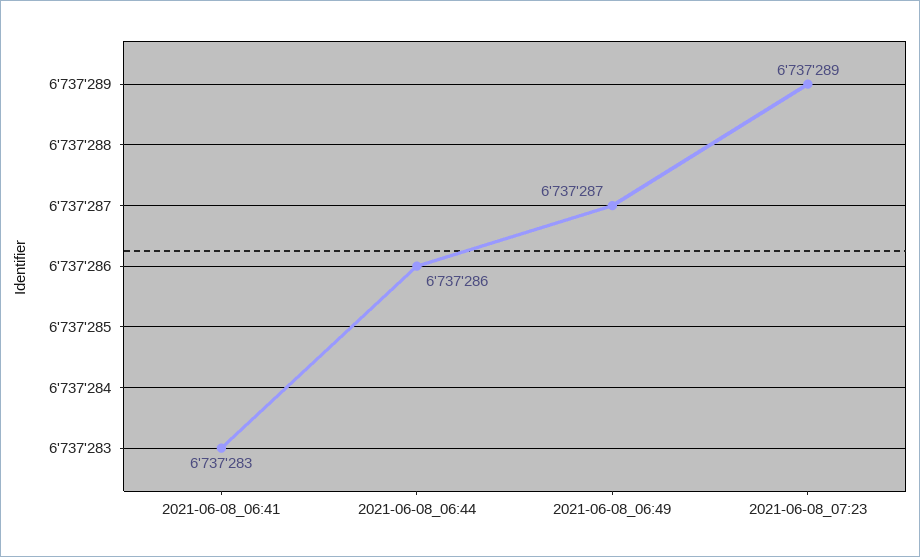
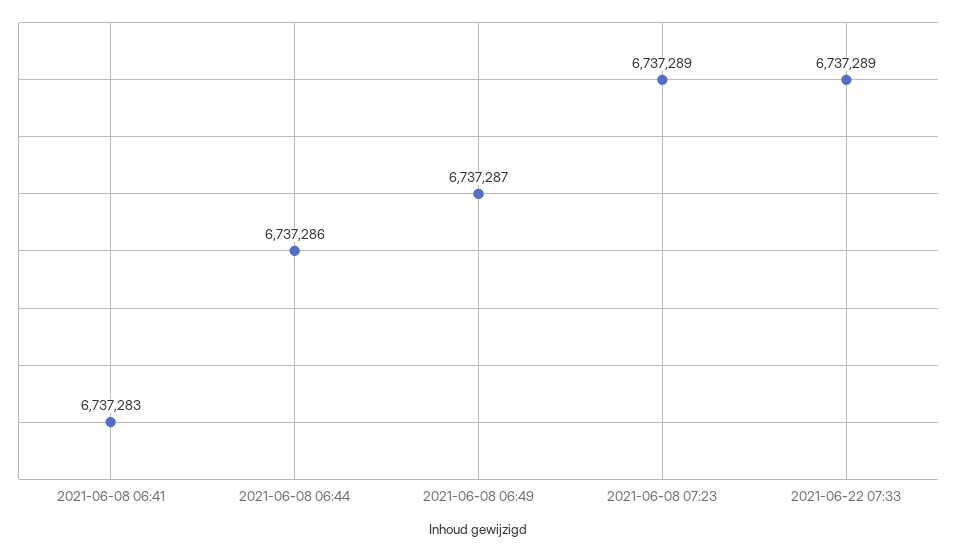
2021-06-22 07:33: none -> 6737289

